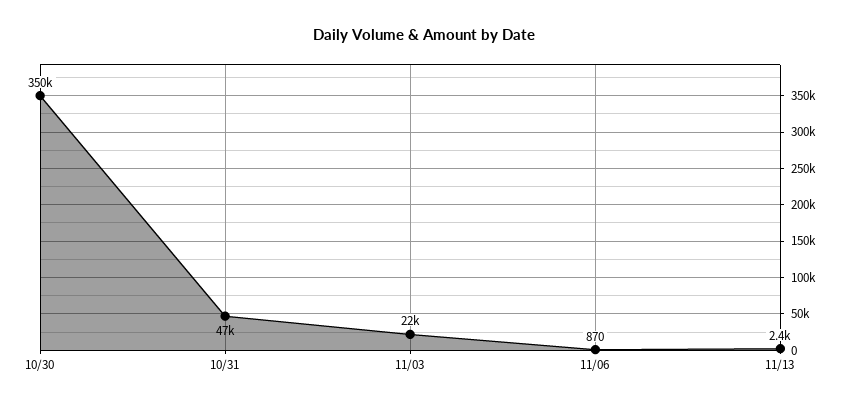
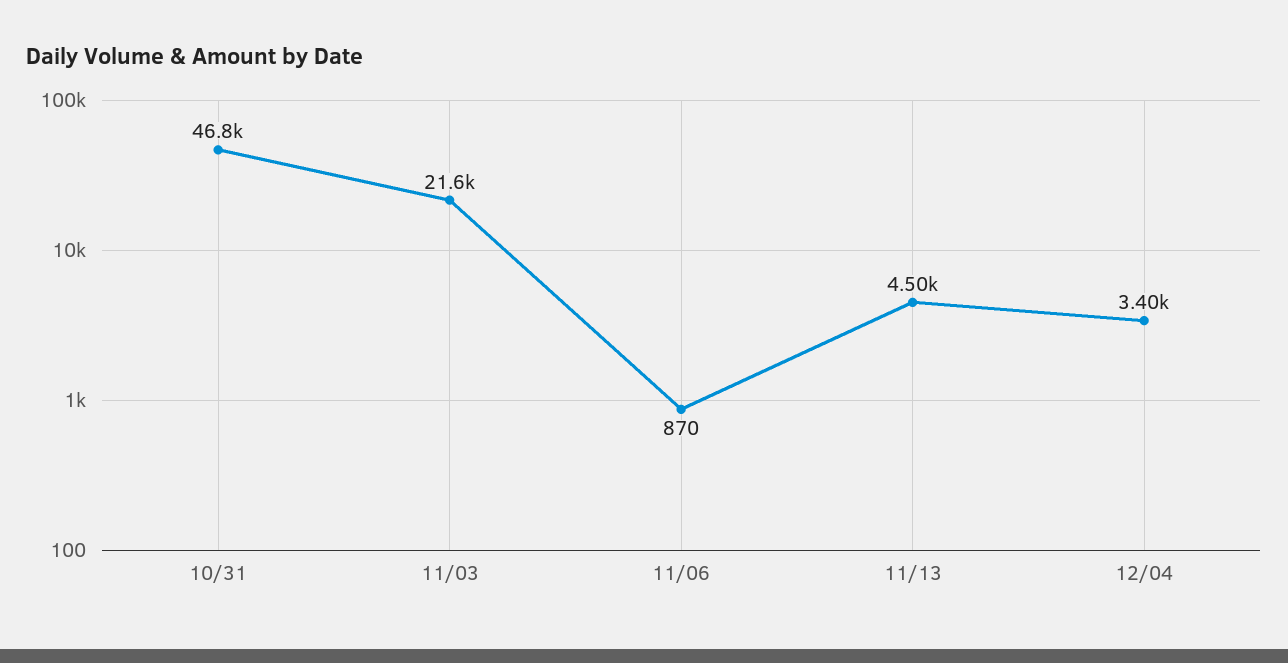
10/30: 350000 -> none
11/13: 2400 -> 4500
12/04: none -> 3400

